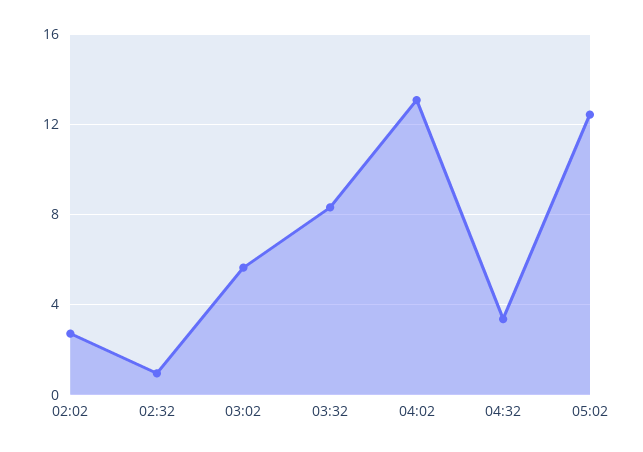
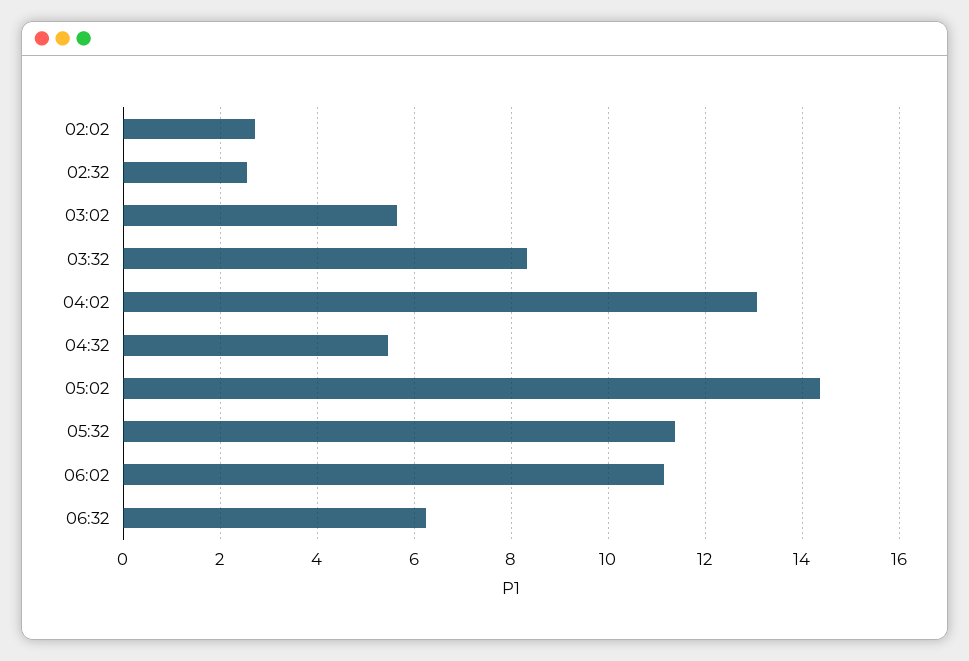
02:32: 1 -> 2.6
04:32: 3.5 -> 5.4
05:02: 12.5 -> 14.4
05:32: none -> 11.4
06:02: none -> 11.2
06:32: none -> 6.2

